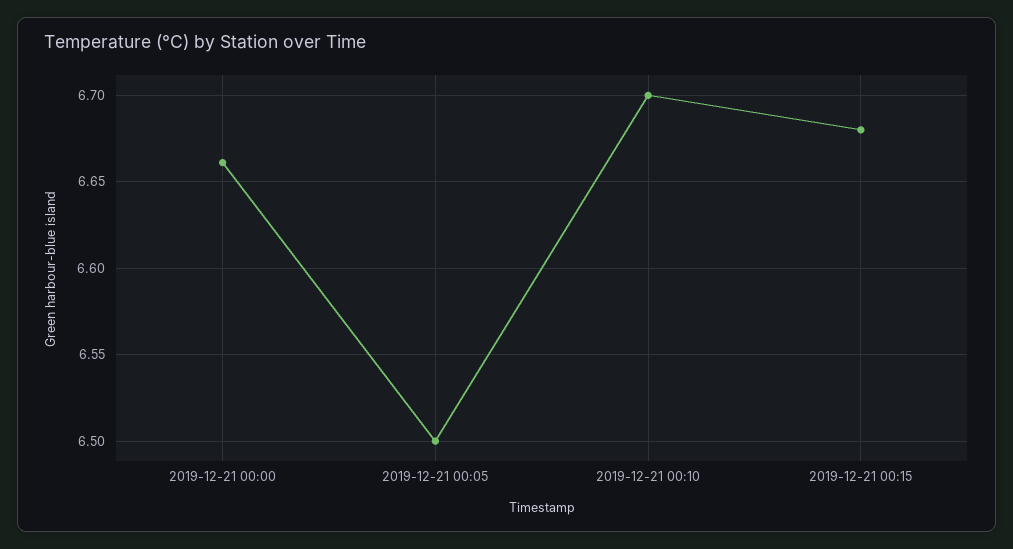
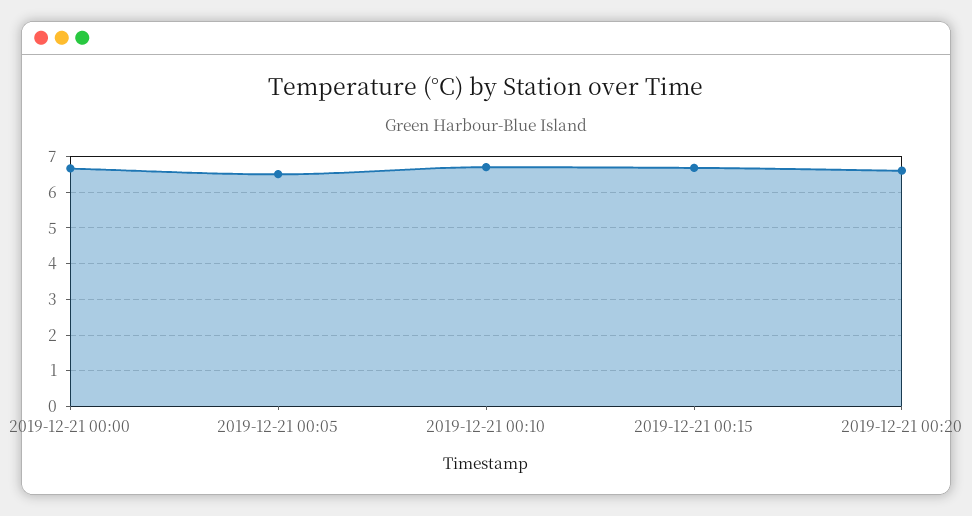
2019-12-21 00:20: none -> 6.6

